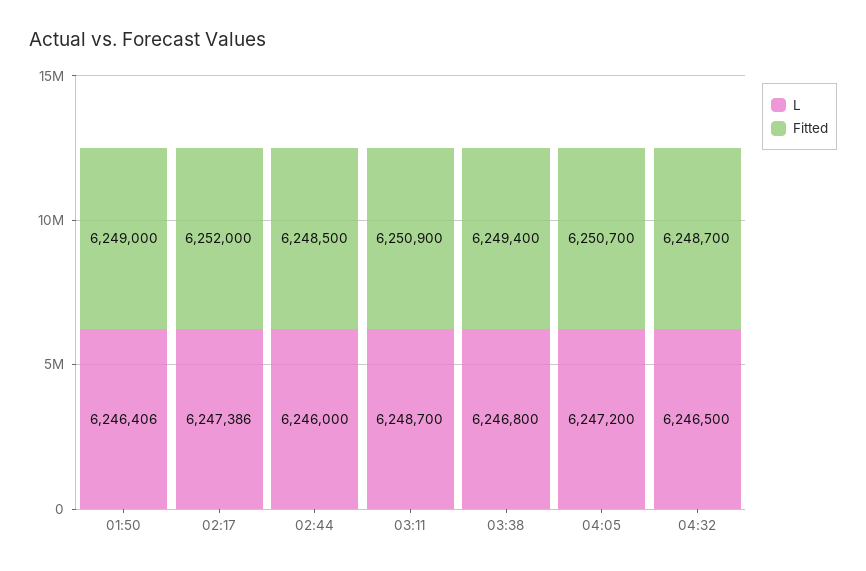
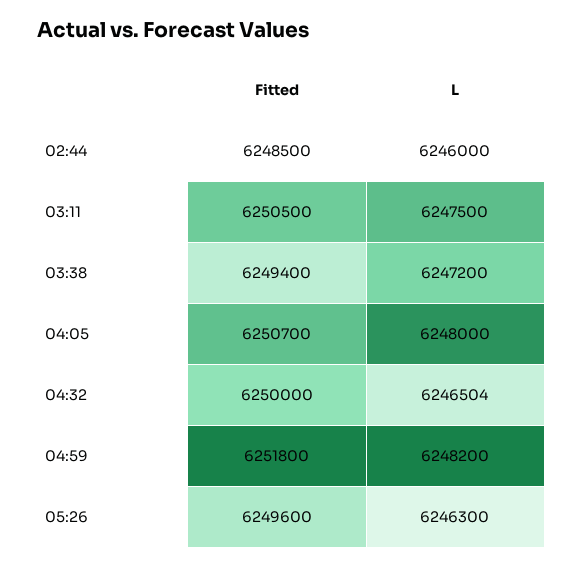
L, 01:50: 6246406 -> none
Fitted, 01:50: 6249000 -> none
L, 02:17: 6247386 -> none
Fitted, 02:17: 6252000 -> none
L, 03:11: 6248700 -> 6247500
Fitted, 03:11: 6250900 -> 6250500
L, 03:38: 6246800 -> 6247200
L, 04:05: 6247200 -> 6248000
L, 04:32: 6246500 -> 6246504
Fitted, 04:32: 6248700 -> 6250000
Fitted, 04:59: none -> 6251800
L, 04:59: none -> 6248200
Fitted, 05:26: none -> 6249600
L, 05:26: none -> 6246300

